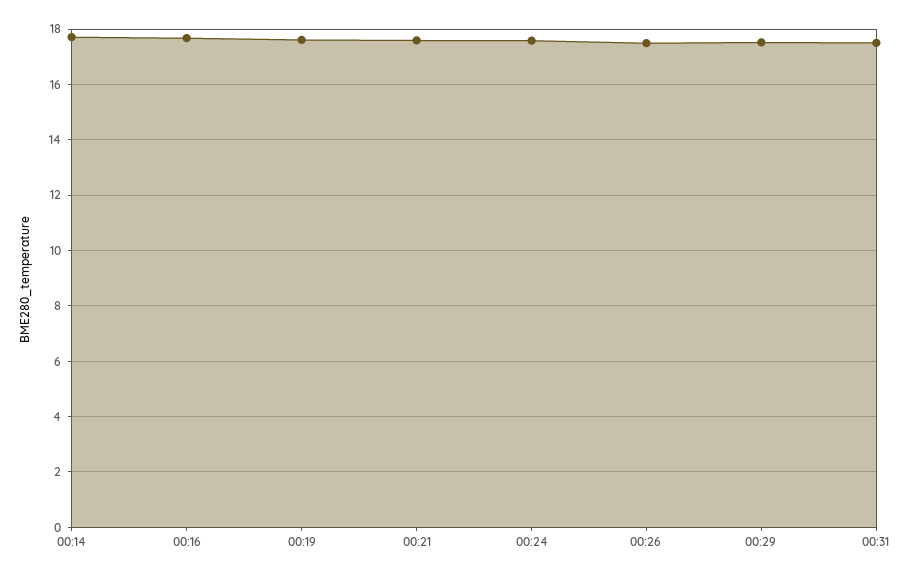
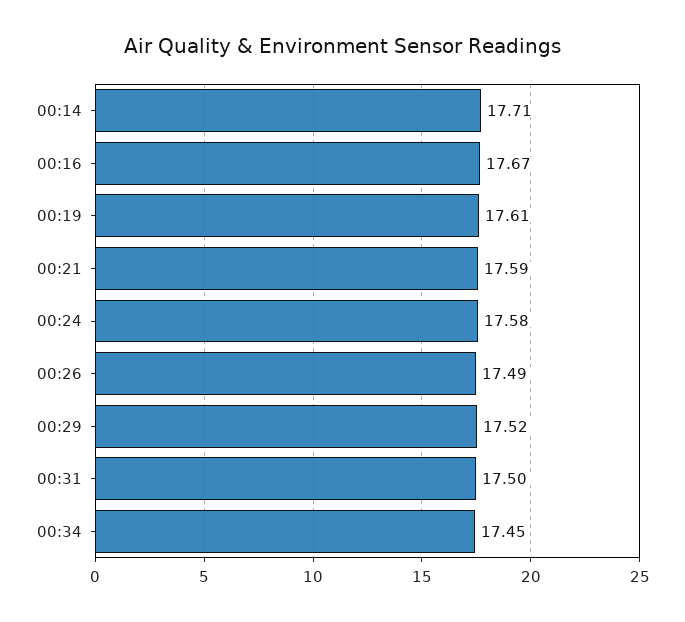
00:34: none -> 17.45

